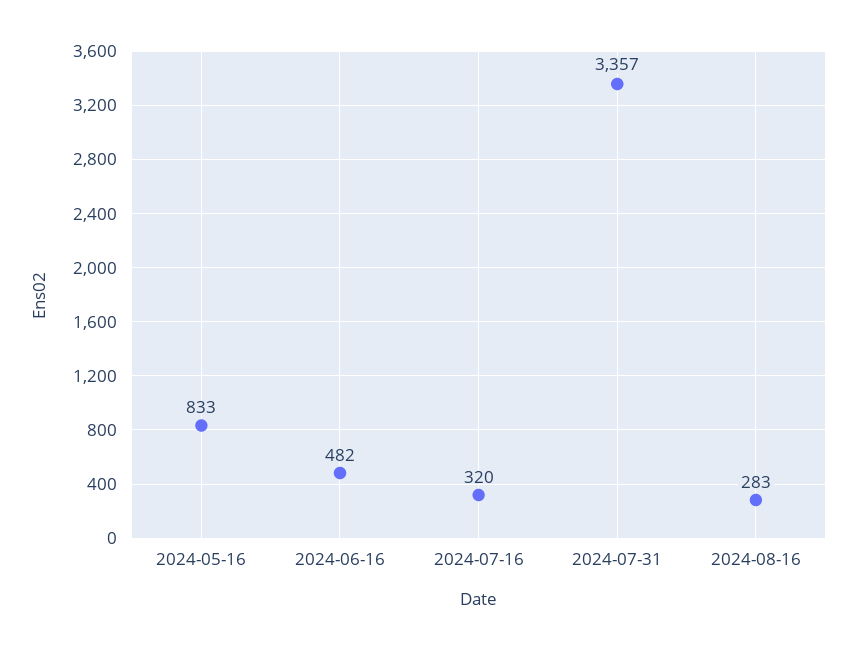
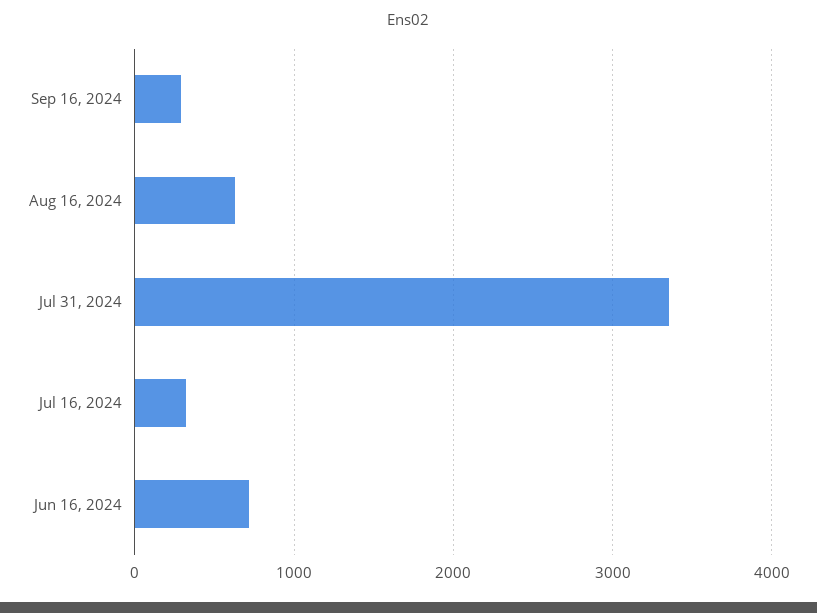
2024-05-16: 833 -> none
2024-06-16: 482 -> 700
2024-08-16: 283 -> 600
Sep 16, 2024: none -> 300

